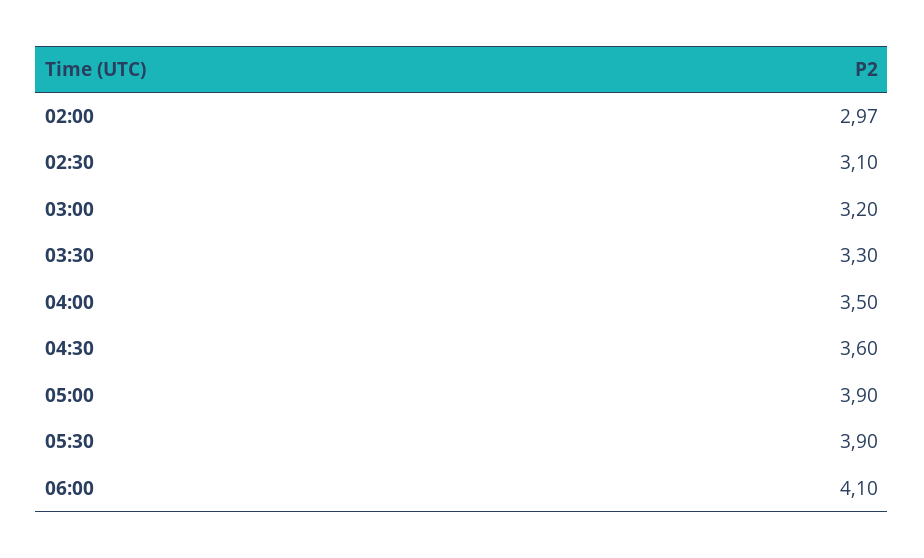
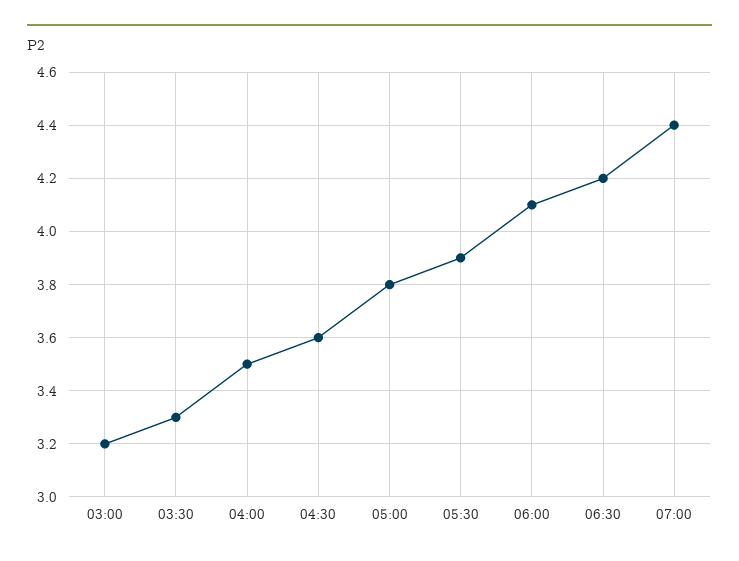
02:00: 2.97 -> none
02:30: 3.1 -> none
05:00: 3.9 -> 3.8
06:30: none -> 4.2
07:00: none -> 4.4

